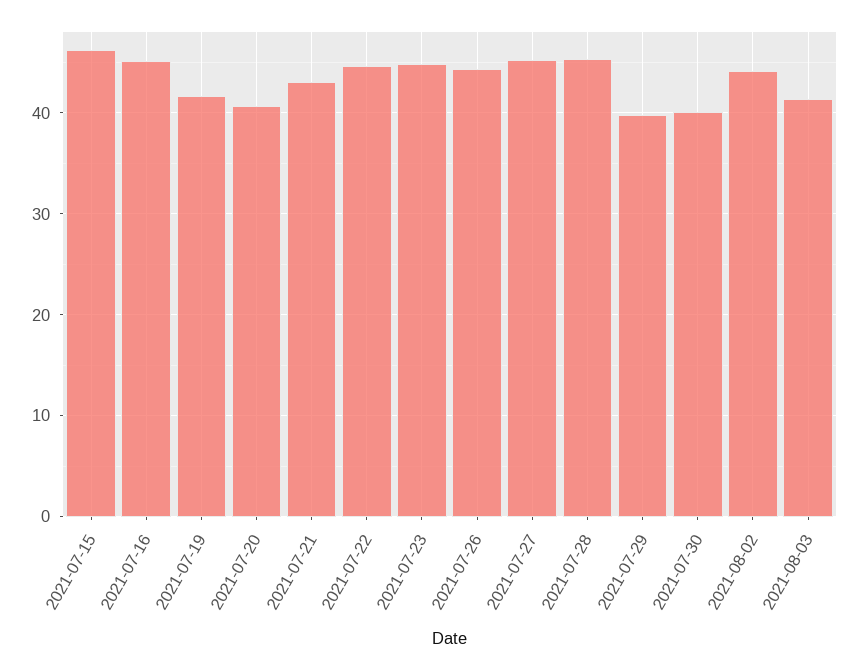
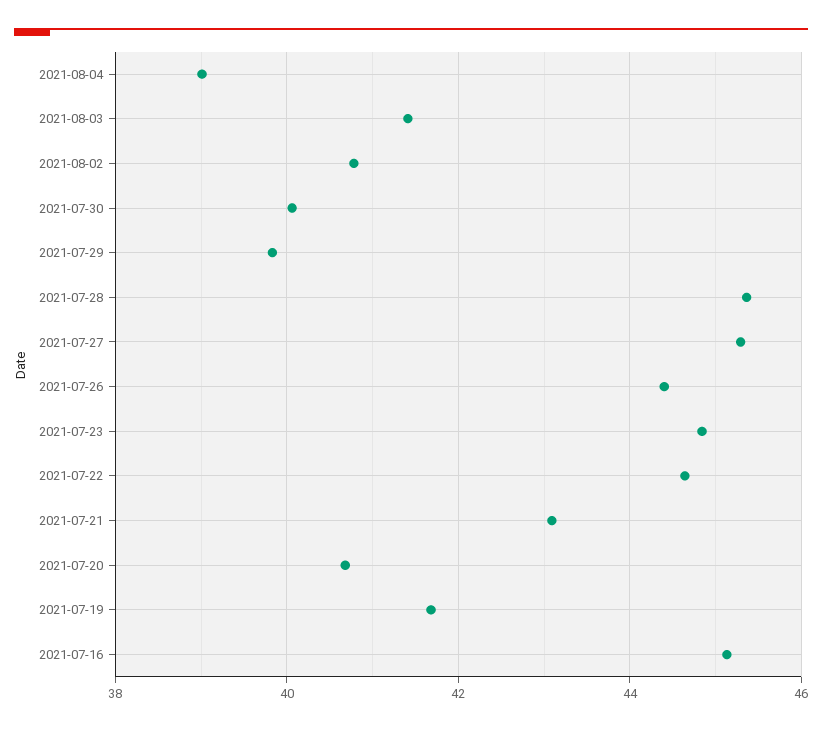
2021-07-15: 46 -> none
2021-08-02: 44 -> 40.8
2021-08-04: none -> 39

